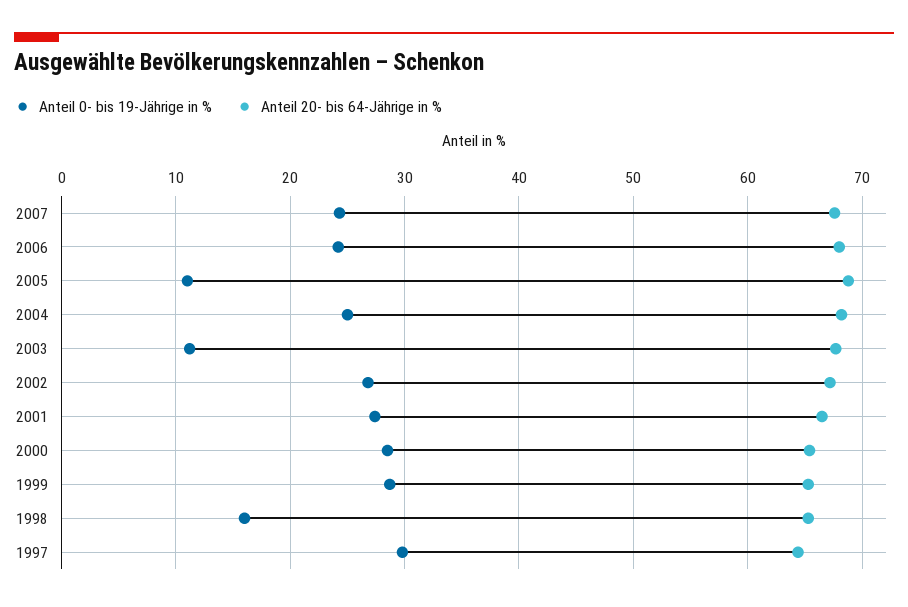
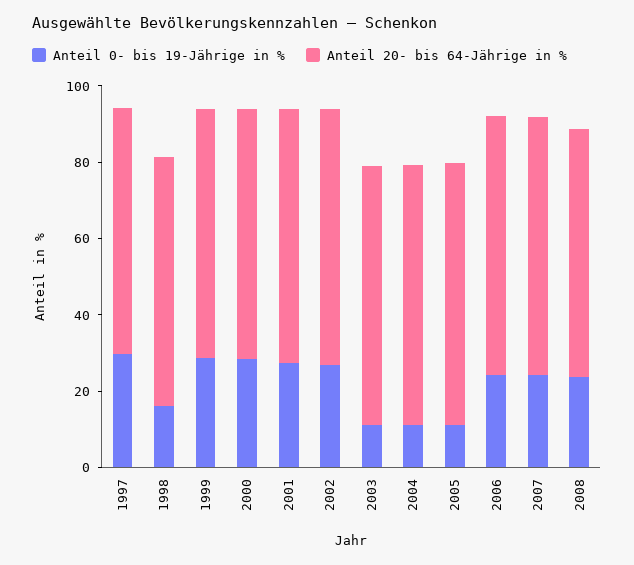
Anteil 0- bis 19-Jährige in %, 2004: 25 -> 10
Anteil 0- bis 19-Jährige in %, 2008: none -> 25
Anteil 20- bis 64-Jährige in %, 2008: none -> 65

